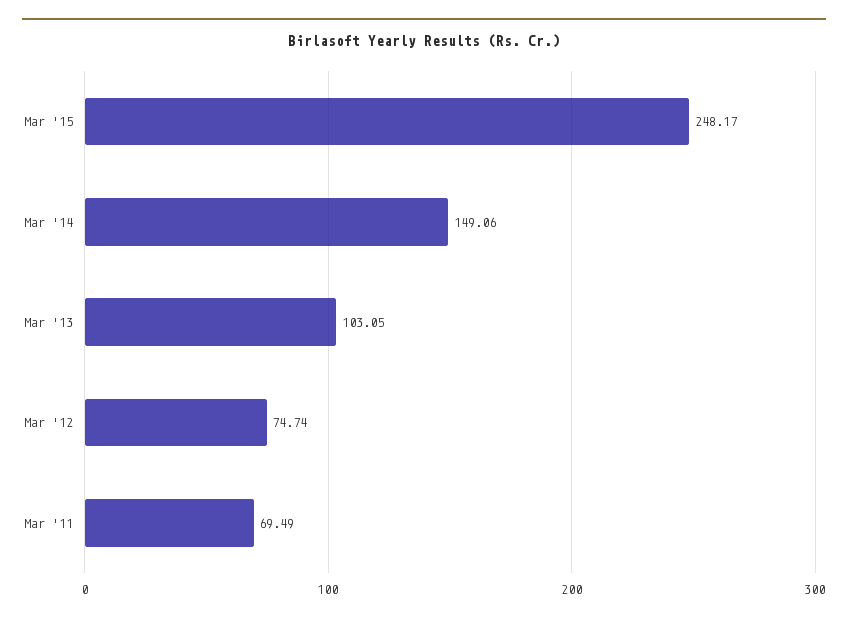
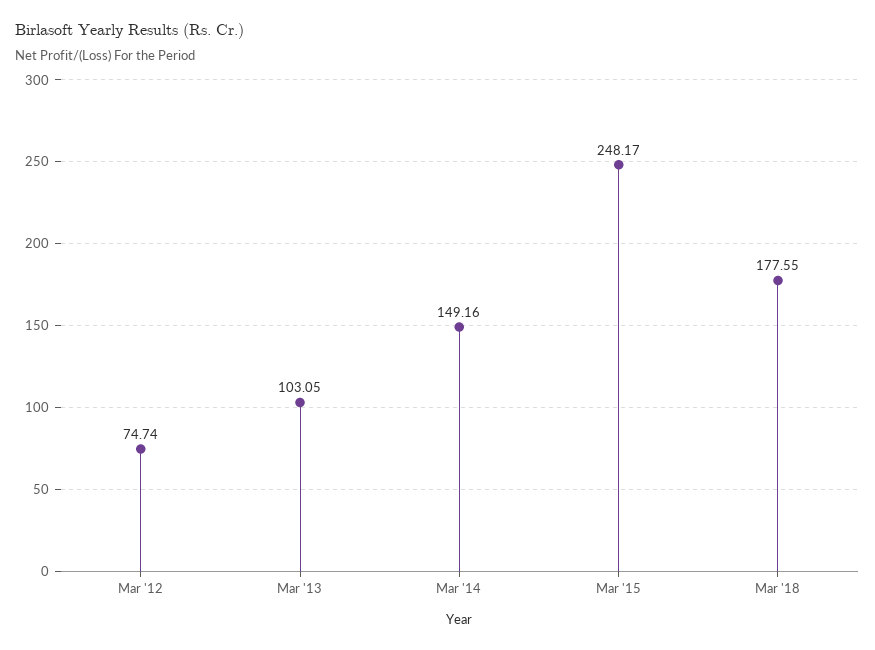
Mar '14: 149.06 -> 149.16
Mar '11: 69.49 -> none
Mar '18: none -> 177.55

